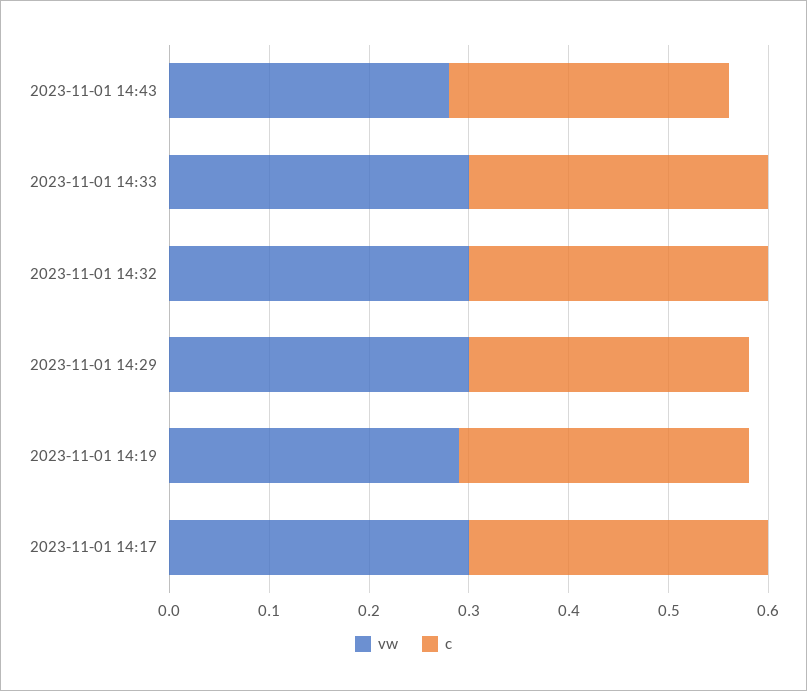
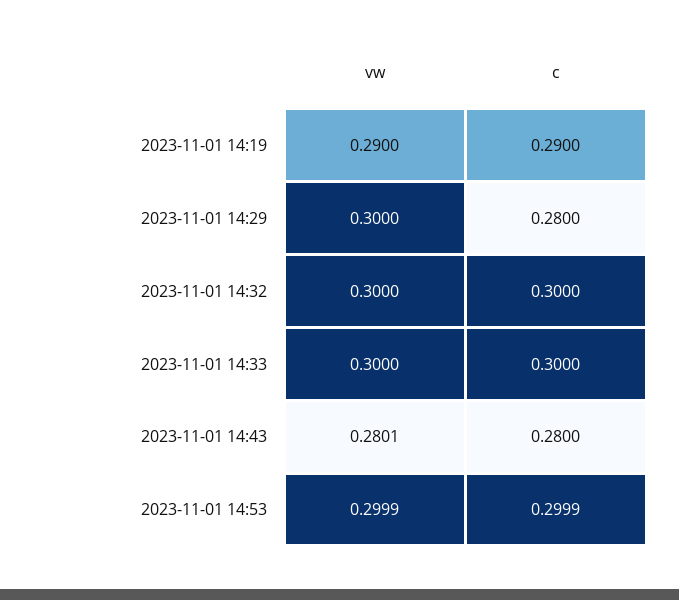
vw, 2023-11-01 14:17: 0.3 -> none
c, 2023-11-01 14:17: 0.3 -> none
vw, 2023-11-01 14:53: none -> 0.2999
c, 2023-11-01 14:53: none -> 0.2999

